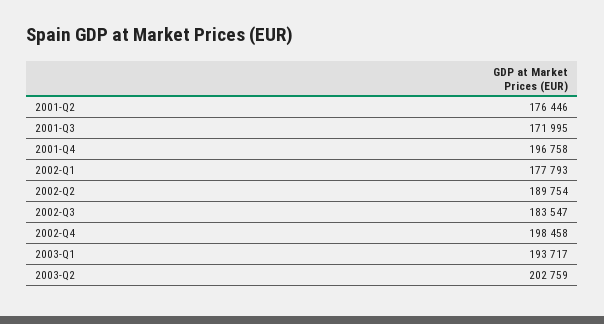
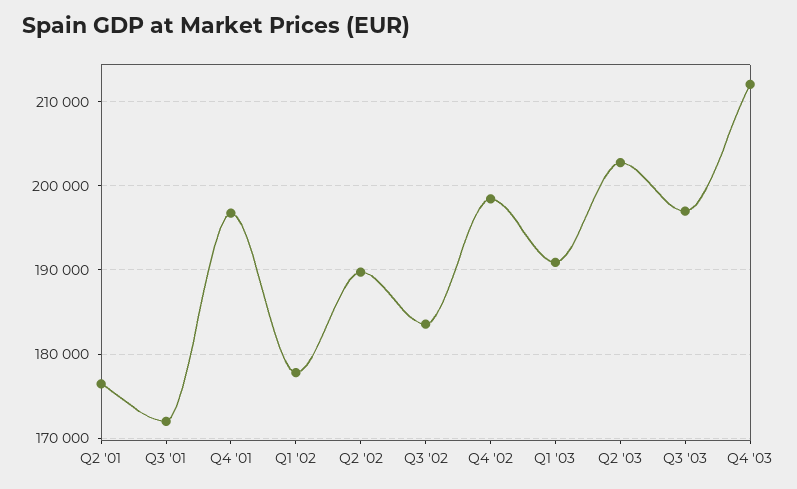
2003-Q1: 193717 -> 191000
Q3 '03: none -> 197000
Q4 '03: none -> 212000

